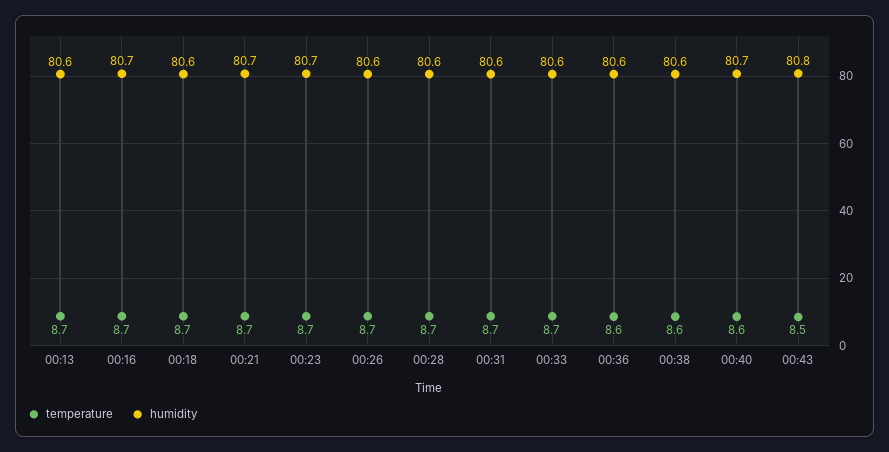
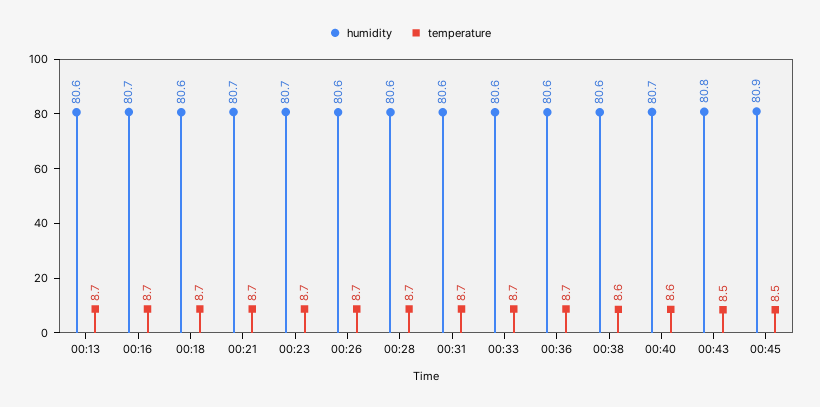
temperature, 00:36: 8.6 -> 8.7
humidity, 00:45: none -> 80.9
temperature, 00:45: none -> 8.5

